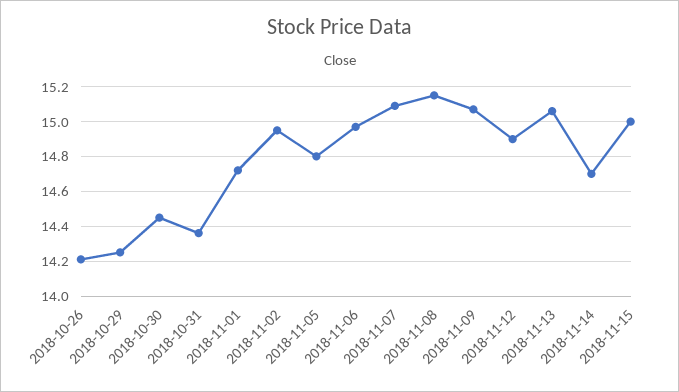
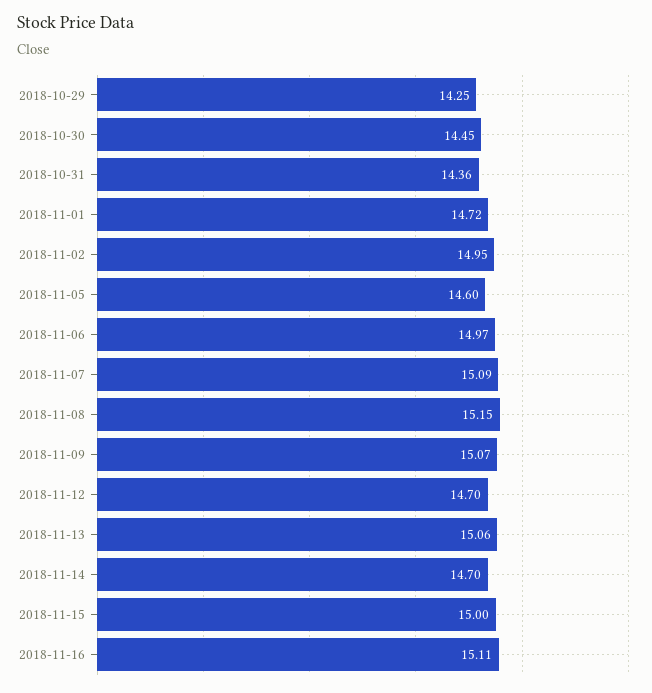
2018-10-26: 14.2 -> none
2018-11-05: 14.8 -> 14.6
2018-11-12: 14.9 -> 14.7
2018-11-16: none -> 15.11

